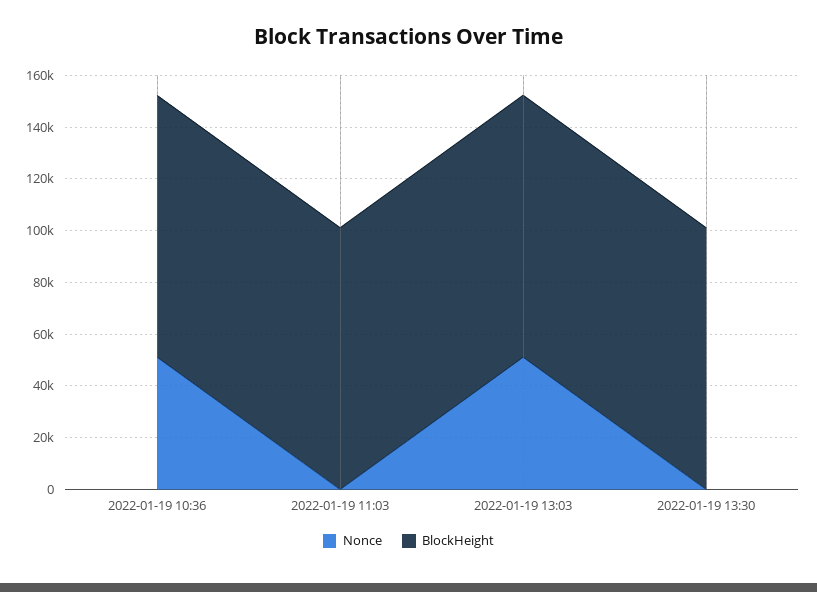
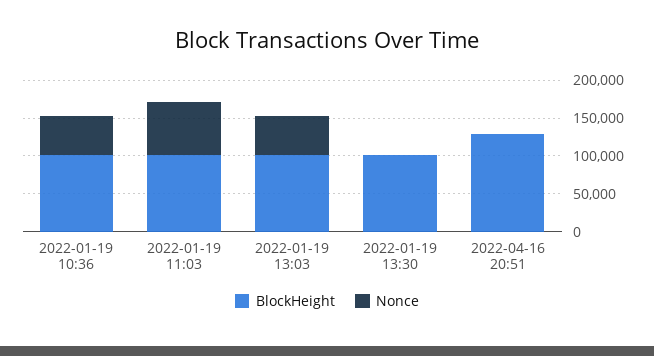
Nonce, 2022-01-19 11:03: 0 -> 75000
BlockHeight, 2022-04-16 20:51: none -> 125000
Nonce, 2022-04-16 20:51: none -> 0

